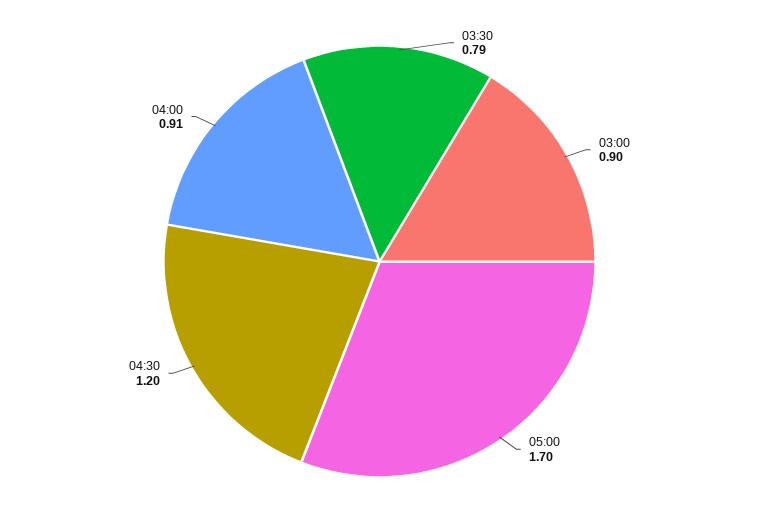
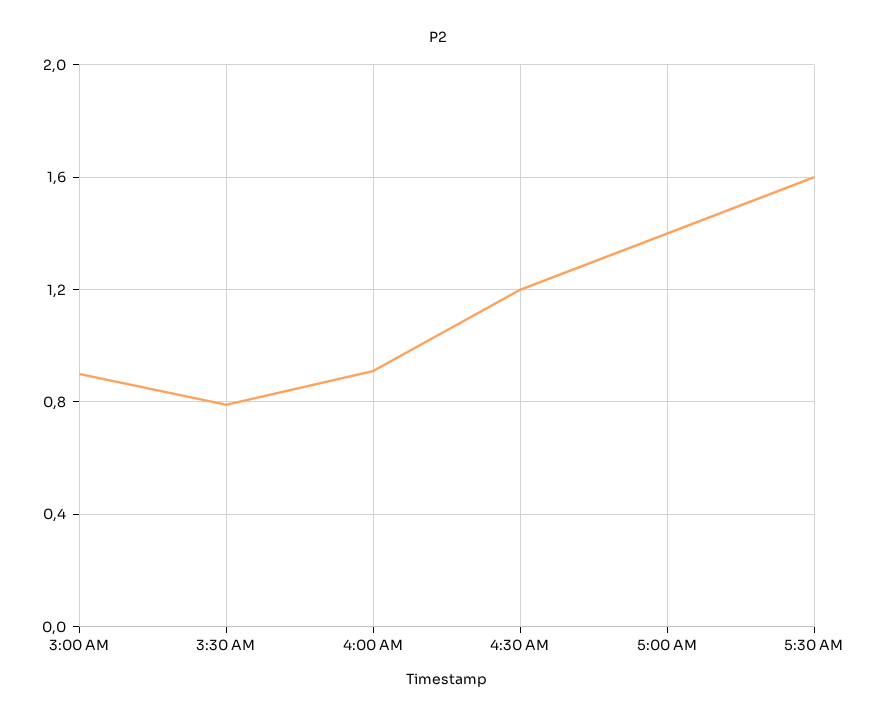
05:00: 1.7 -> 1.4
5:30 AM: none -> 1.6

